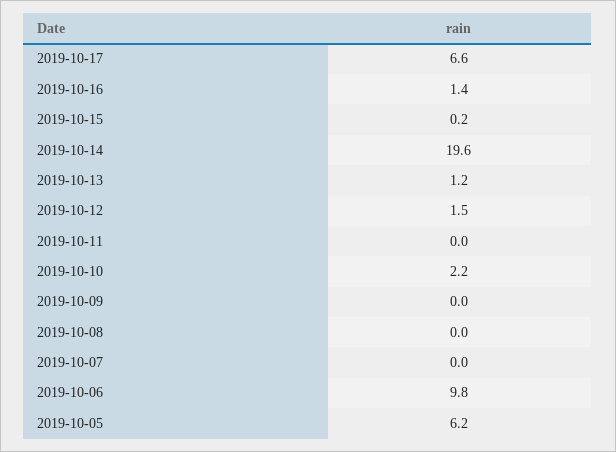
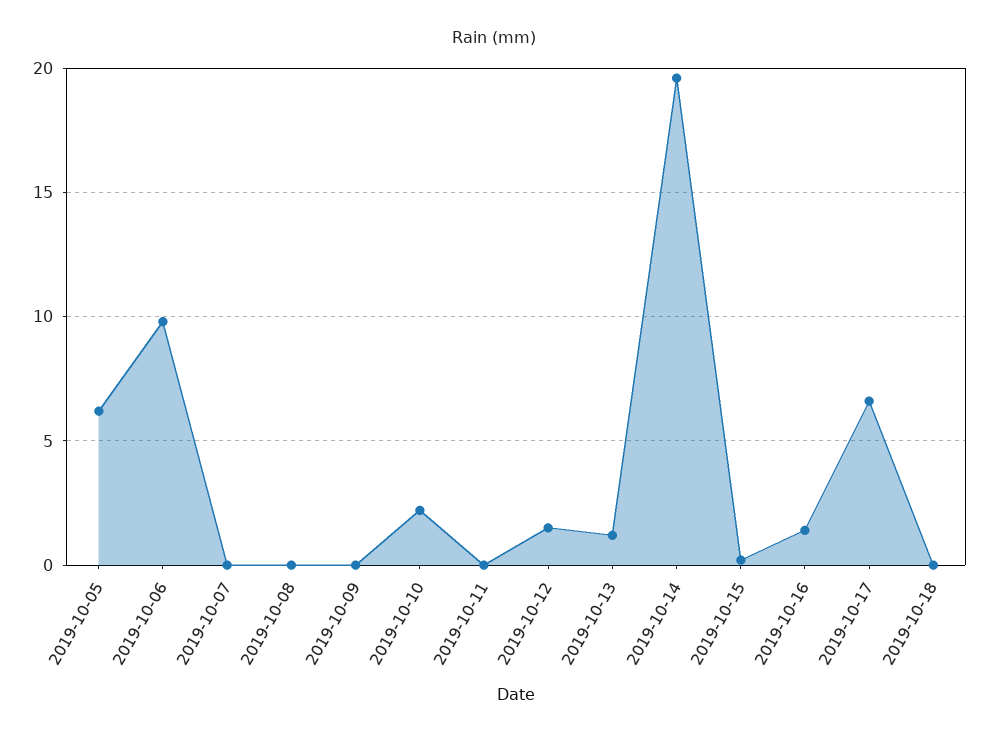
2019-10-18: none -> 0

